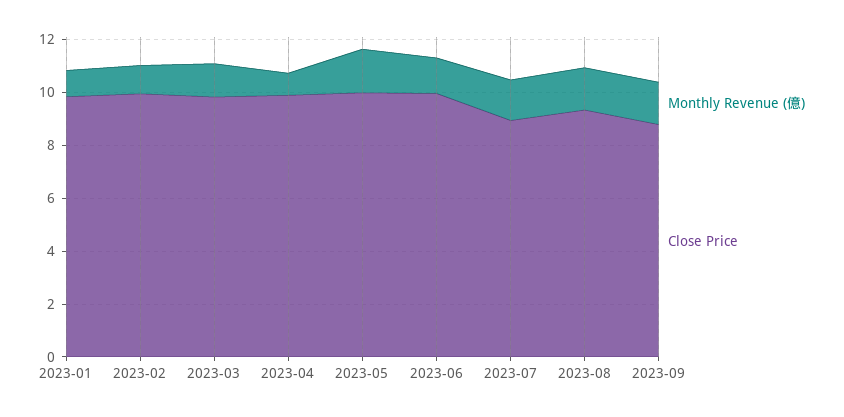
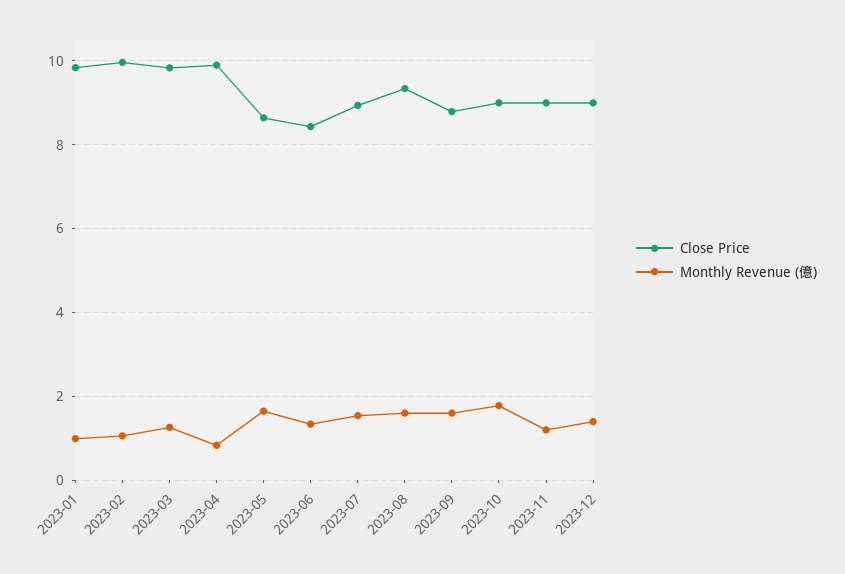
Close Price, 2023-05: 10 -> 8.6
Close Price, 2023-06: 10 -> 8.4
Close Price, 2023-10: none -> 9
Monthly Revenue (億), 2023-10: none -> 1.8
Close Price, 2023-11: none -> 9
Monthly Revenue (億), 2023-11: none -> 1.2
Close Price, 2023-12: none -> 9
Monthly Revenue (億), 2023-12: none -> 1.4

